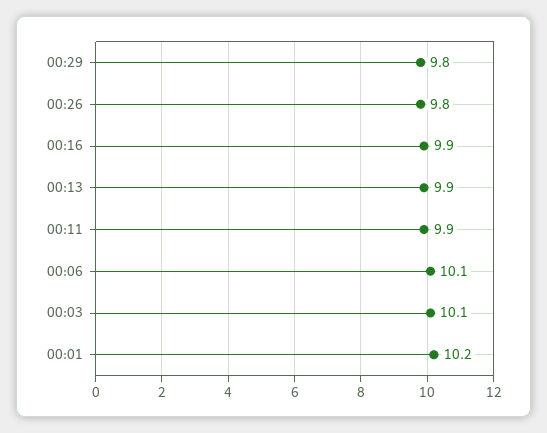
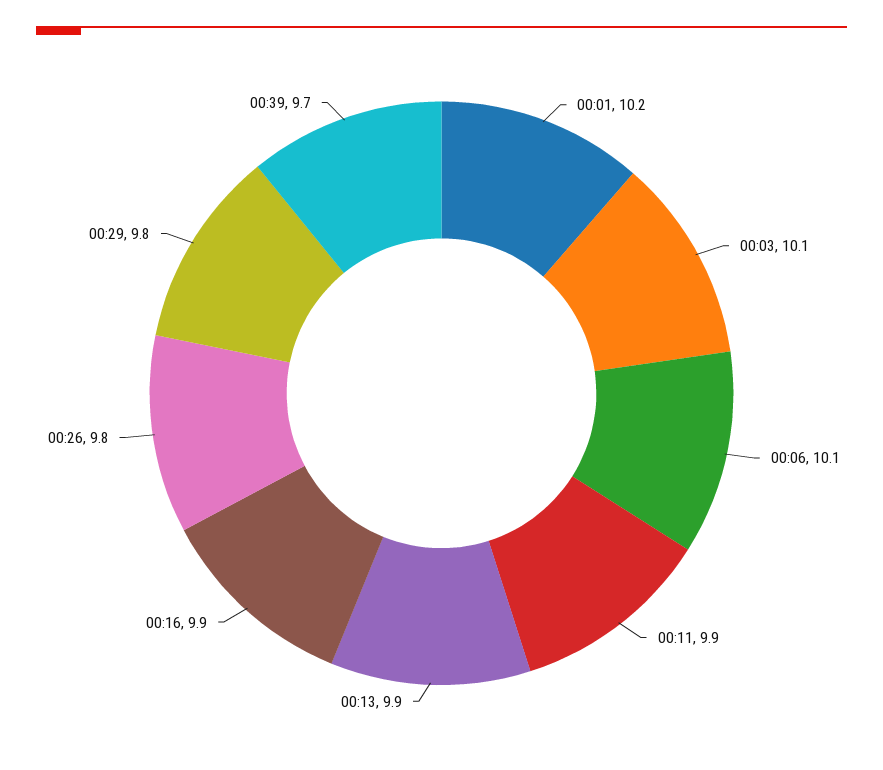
00:39: none -> 9.7

